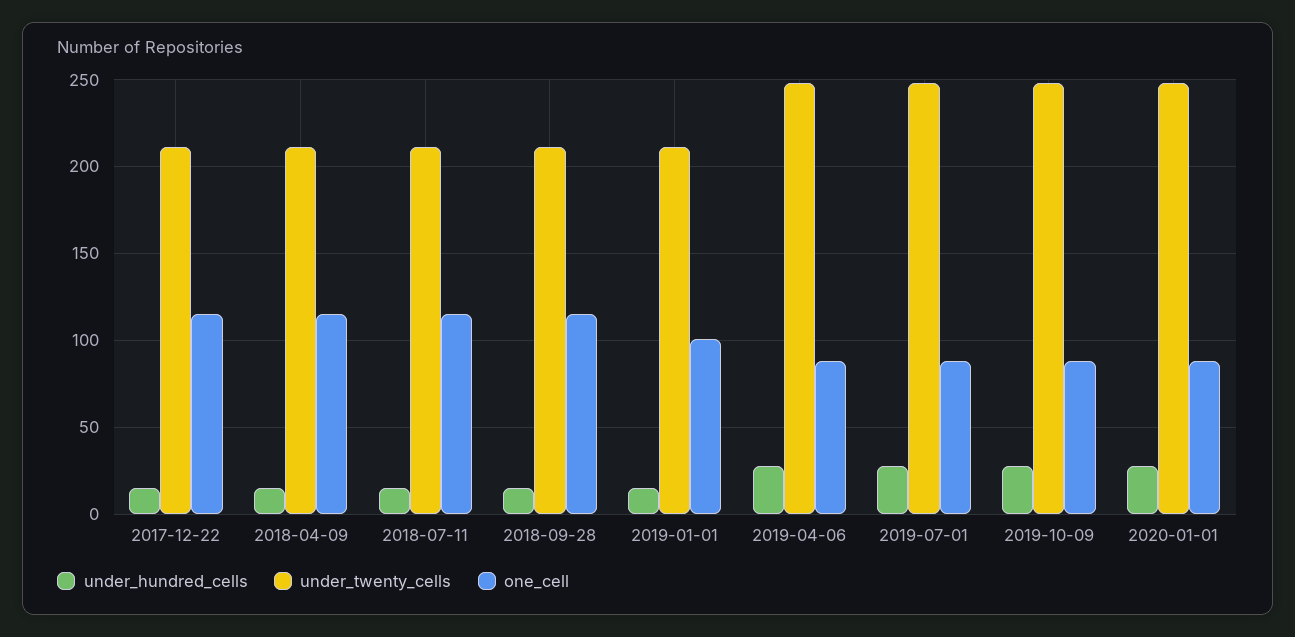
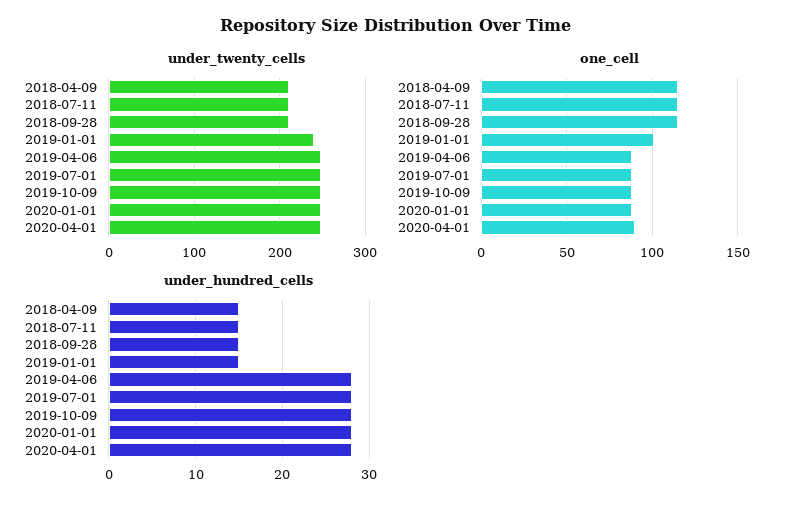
under_hundred_cells, 2017-12-22: 15 -> none
under_twenty_cells, 2017-12-22: 210 -> none
one_cell, 2017-12-22: 115 -> none
under_twenty_cells, 2019-01-01: 210 -> 240
under_twenty_cells, 2020-04-01: none -> 250
one_cell, 2020-04-01: none -> 90
under_hundred_cells, 2020-04-01: none -> 28

